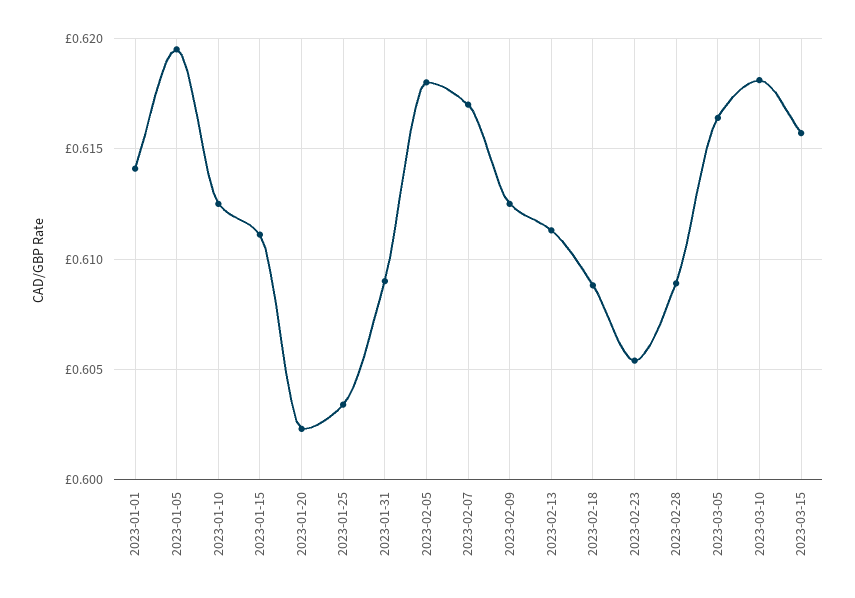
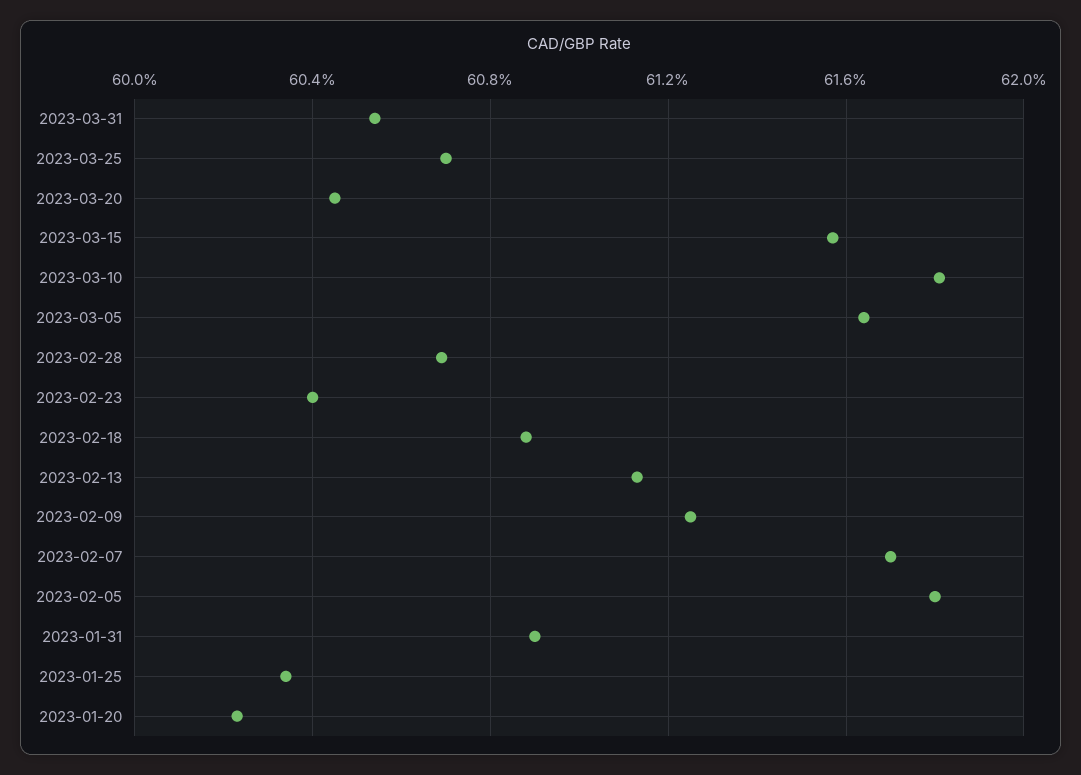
2023-01-01: 0.614 -> none
2023-01-05: 0.6195 -> none
2023-01-10: 0.6125 -> none
2023-01-15: 0.611 -> none
2023-02-23: 0.6055 -> 0.604
2023-02-28: 0.609 -> 0.607
2023-03-31: none -> 0.6055
2023-03-25: none -> 0.607
2023-03-20: none -> 0.6045

